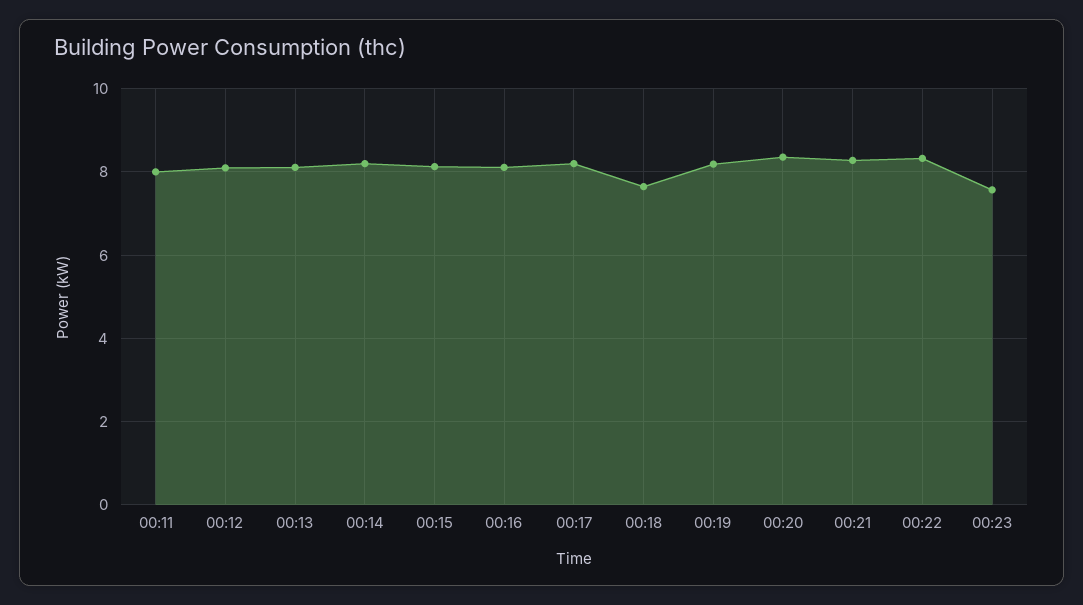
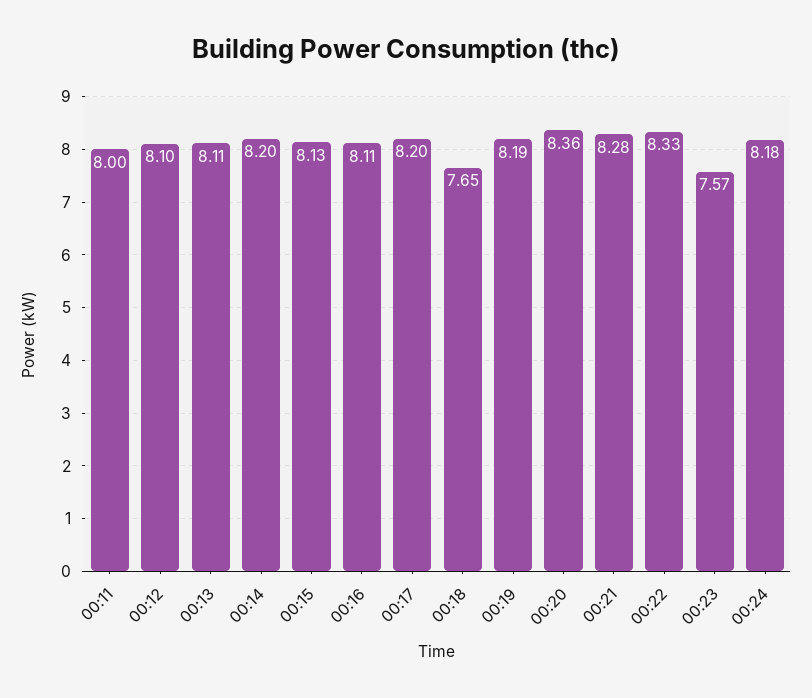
00:24: none -> 8.18

